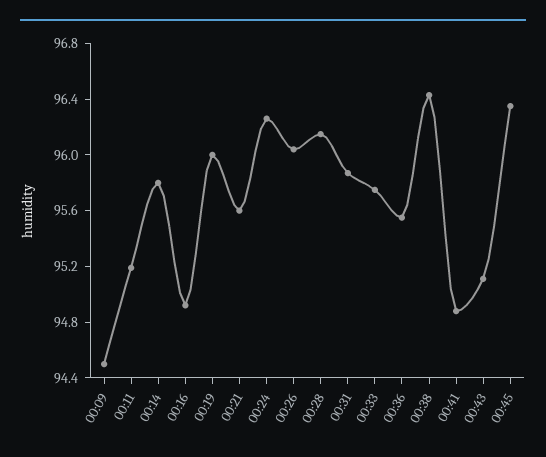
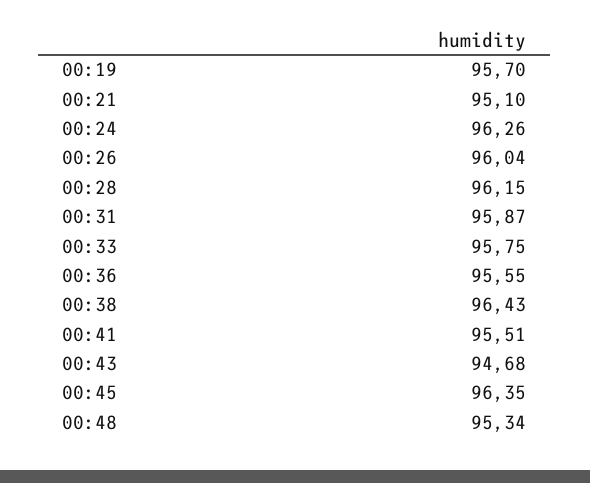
00:09: 94.5 -> none
00:11: 95.2 -> none
00:14: 95.8 -> none
00:16: 94.9 -> none
00:19: 96 -> 95.7
00:21: 95.6 -> 95.1
00:41: 94.9 -> 95.51
00:43: 95.1 -> 94.68
00:48: none -> 95.34

